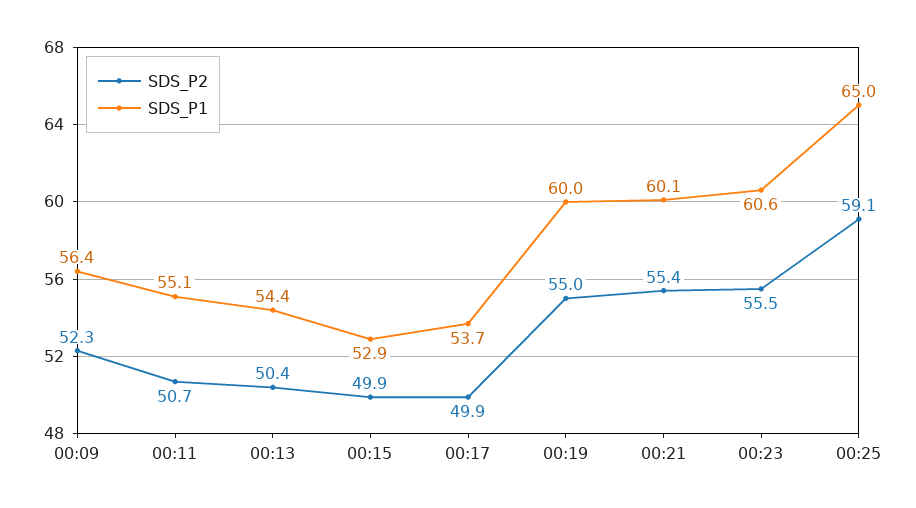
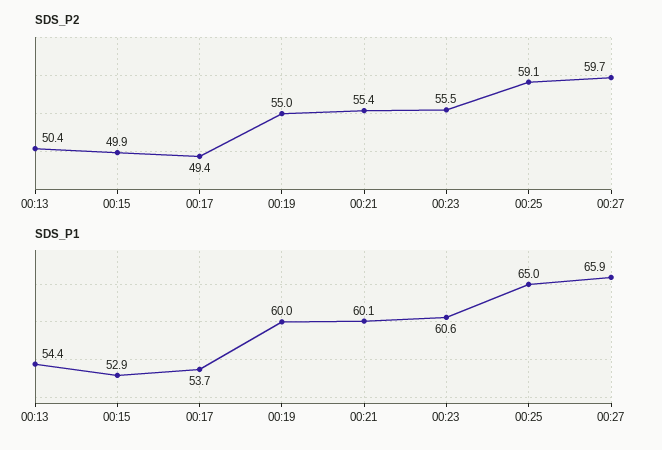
SDS_P2, 00:09: 52.3 -> none
SDS_P1, 00:09: 56.4 -> none
SDS_P2, 00:11: 50.7 -> none
SDS_P1, 00:11: 55.1 -> none
SDS_P2, 00:17: 49.9 -> 49.4
SDS_P2, 00:27: none -> 59.7
SDS_P1, 00:27: none -> 65.9

